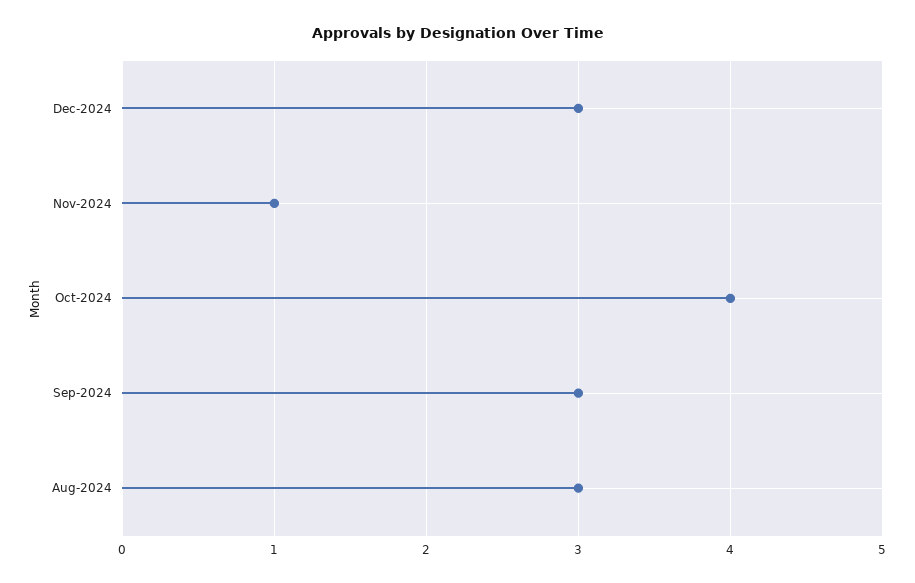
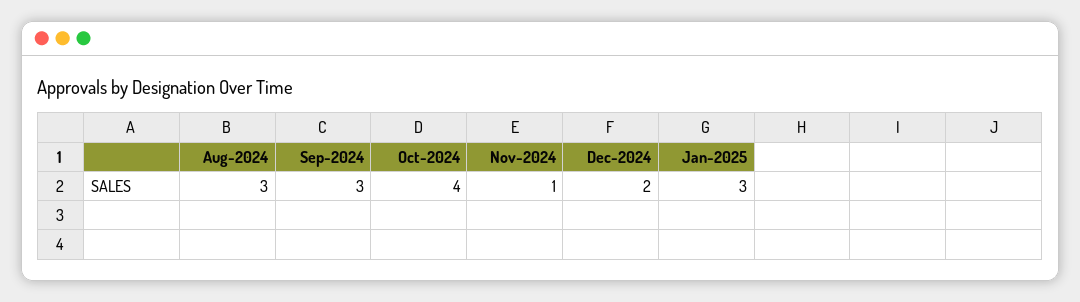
Dec-2024: 3 -> 2
Jan-2025: none -> 3

